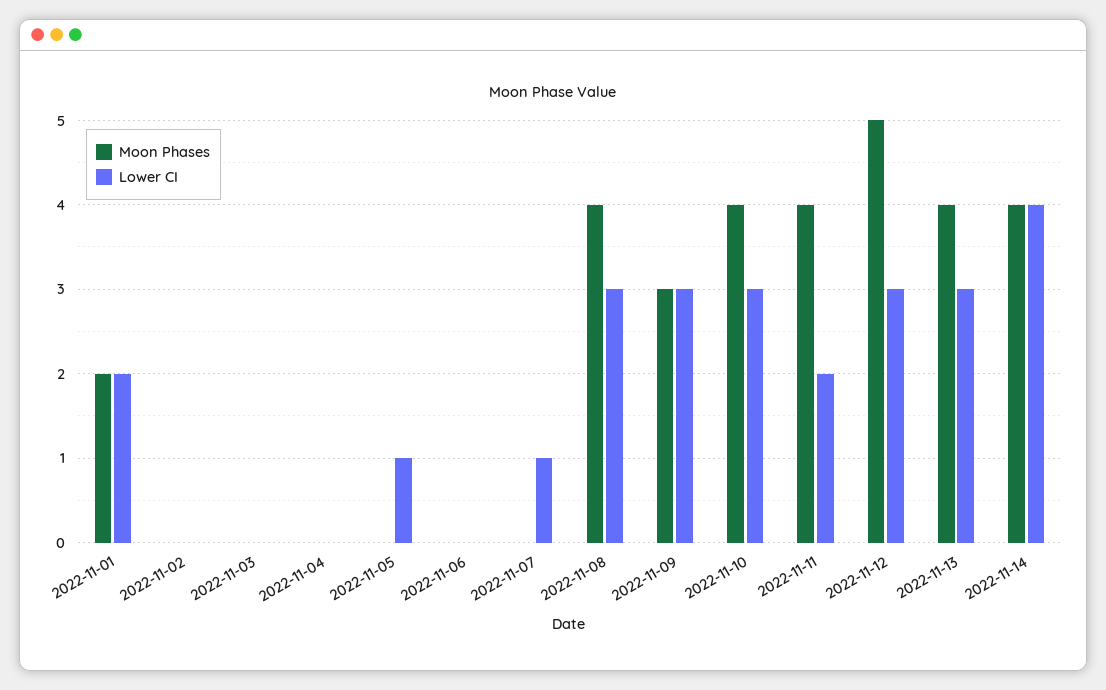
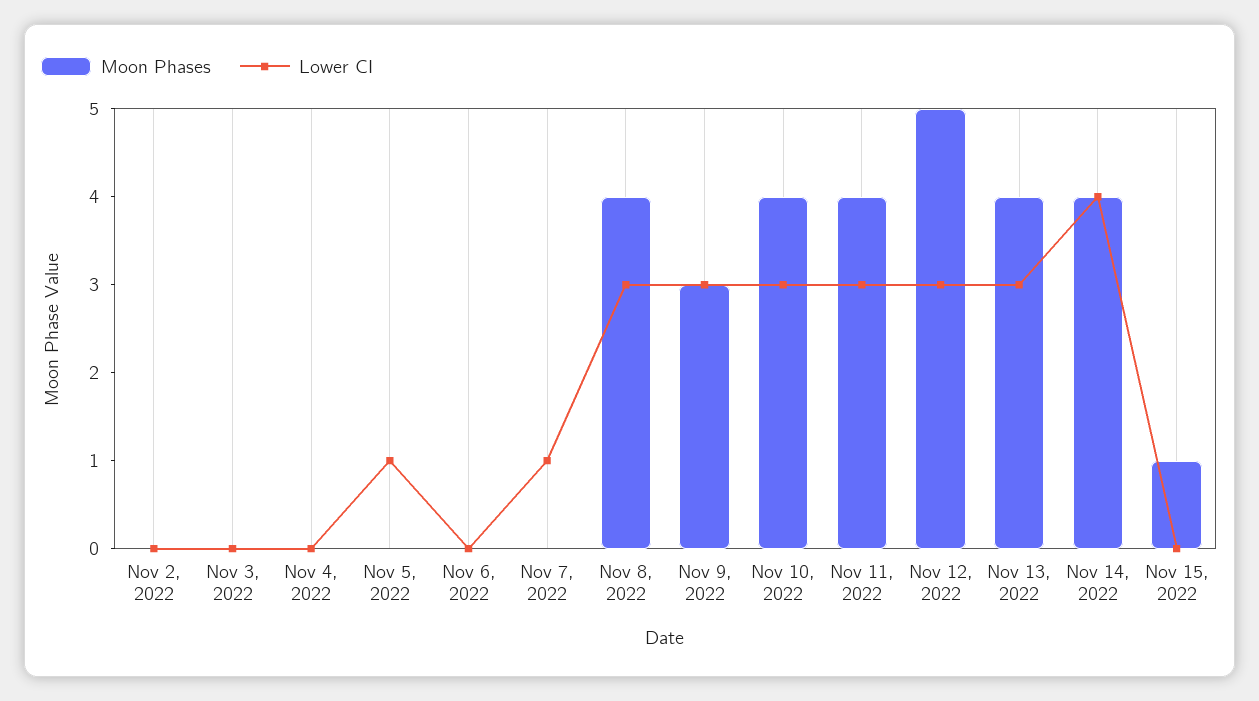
Moon Phases, 2022-11-01: 2 -> none
Lower CI, 2022-11-01: 2 -> none
Lower CI, 2022-11-11: 2 -> 3
Moon Phases, Nov 15, 2022: none -> 1
Lower CI, Nov 15, 2022: none -> 0

